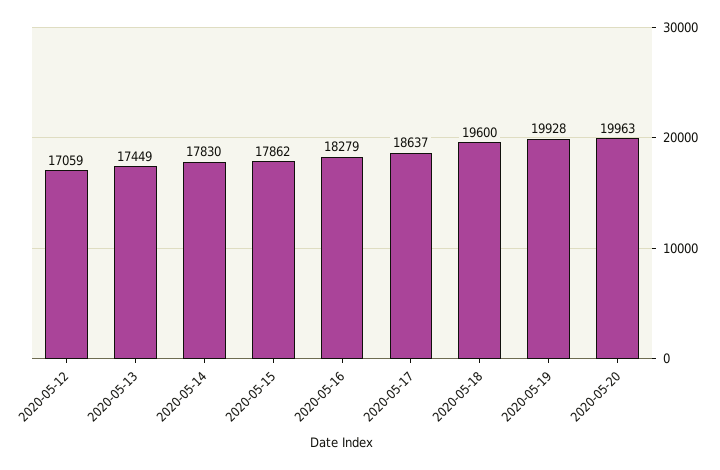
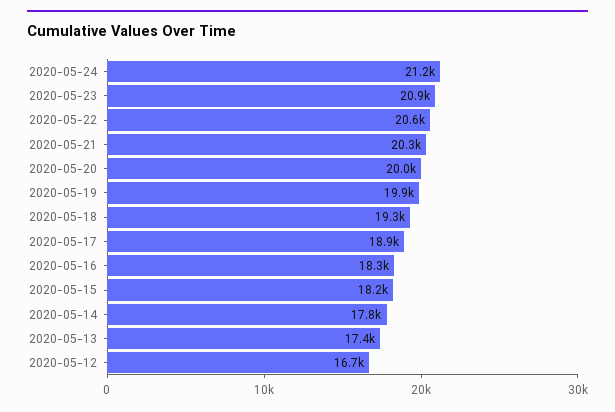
2020-05-12: 17059 -> 16700
2020-05-15: 17862 -> 18200
2020-05-17: 18637 -> 18900
2020-05-18: 19600 -> 19300
2020-05-24: none -> 21200
2020-05-23: none -> 20900
2020-05-22: none -> 20600
2020-05-21: none -> 20300

